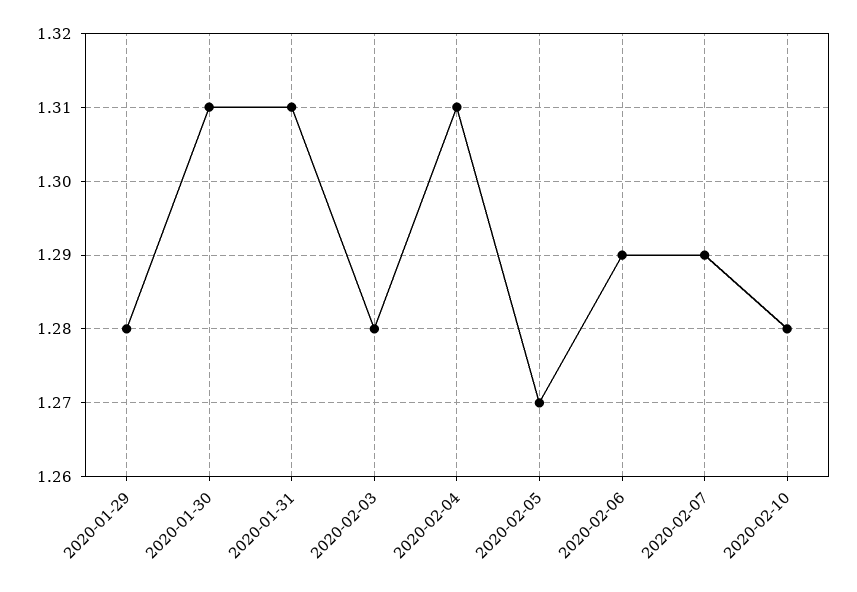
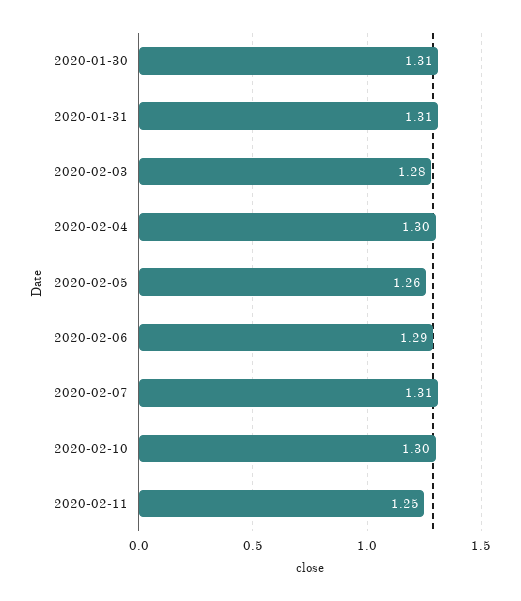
2020-01-29: 1.28 -> none
2020-02-04: 1.31 -> 1.3
2020-02-05: 1.27 -> 1.26
2020-02-07: 1.29 -> 1.31
2020-02-10: 1.28 -> 1.3
2020-02-11: none -> 1.25

